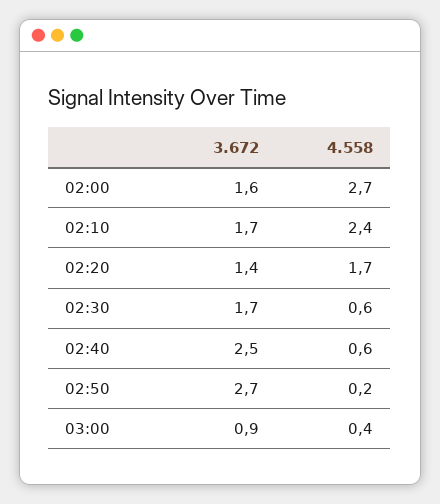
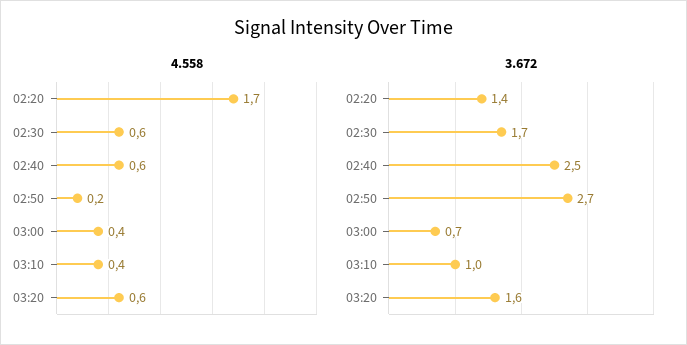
3.672, 02:00: 1.6 -> none
4.558, 02:00: 2.7 -> none
3.672, 02:10: 1.7 -> none
4.558, 02:10: 2.4 -> none
3.672, 03:00: 0.9 -> 0.7
4.558, 03:10: none -> 0.4
4.558, 03:20: none -> 0.6
3.672, 03:10: none -> 1
3.672, 03:20: none -> 1.6

